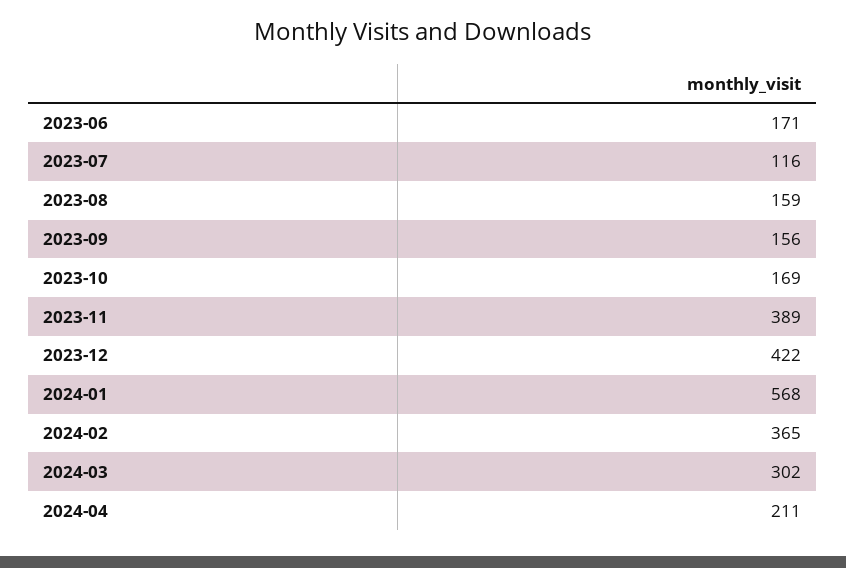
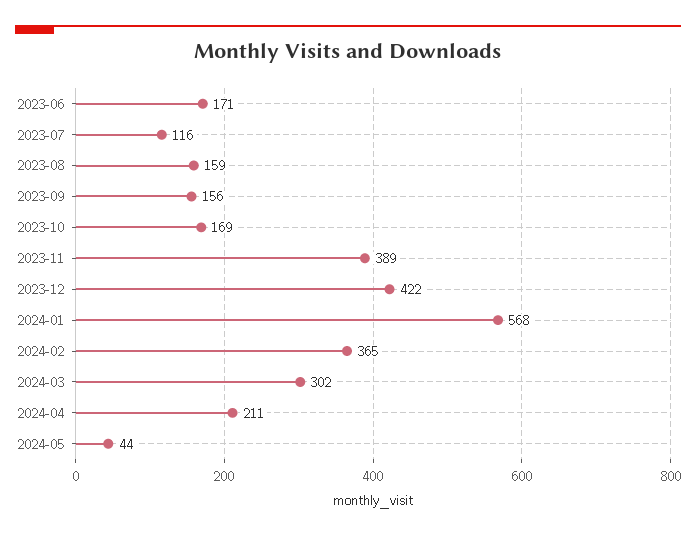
2024-05: none -> 44

